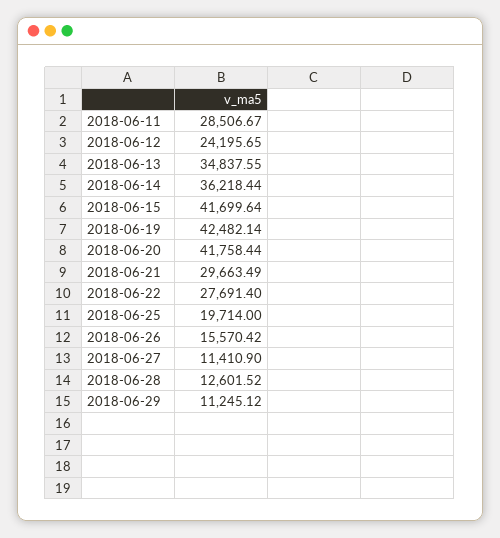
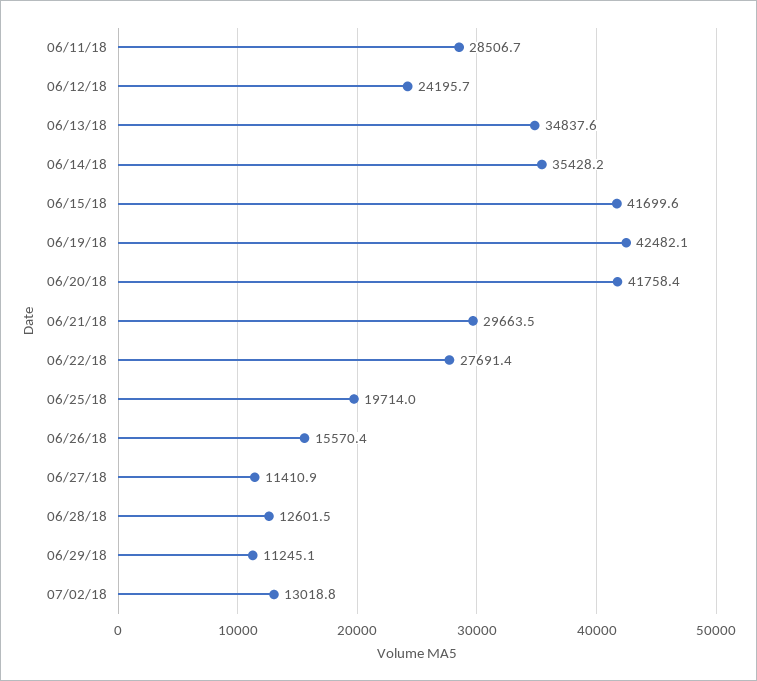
2018-06-14: 36218.44 -> 35428.2
07/02/18: none -> 13018.8

